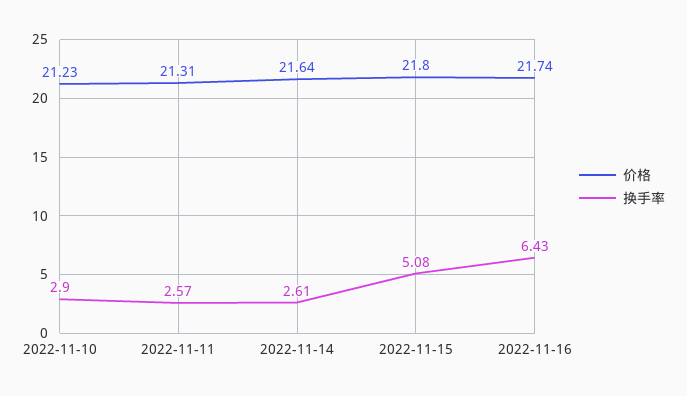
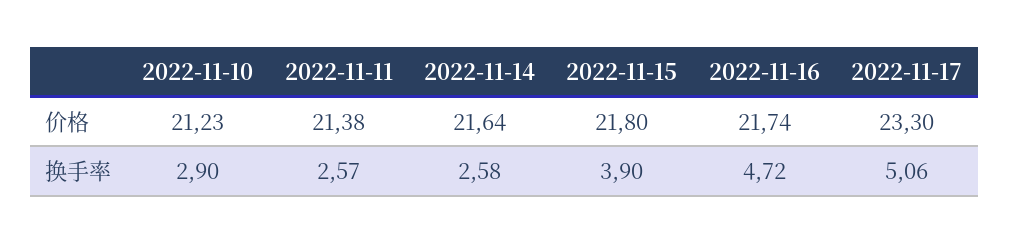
价格, 2022-11-11: 21.31 -> 21.38
换手率, 2022-11-14: 2.61 -> 2.58
换手率, 2022-11-15: 5.08 -> 3.9
换手率, 2022-11-16: 6.43 -> 4.72
价格, 2022-11-17: none -> 23.3
换手率, 2022-11-17: none -> 5.06

